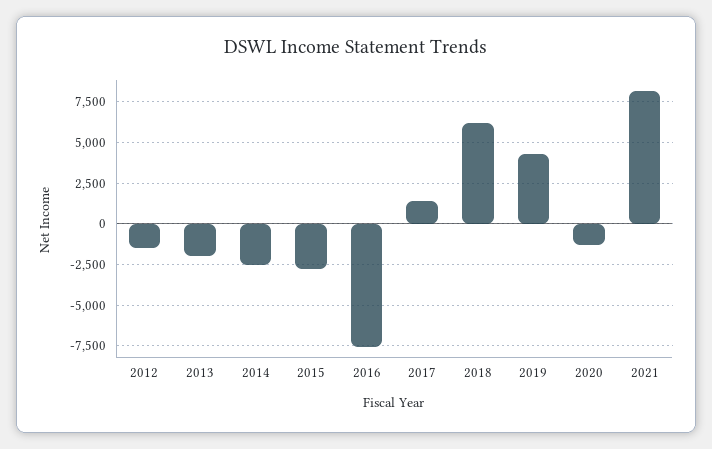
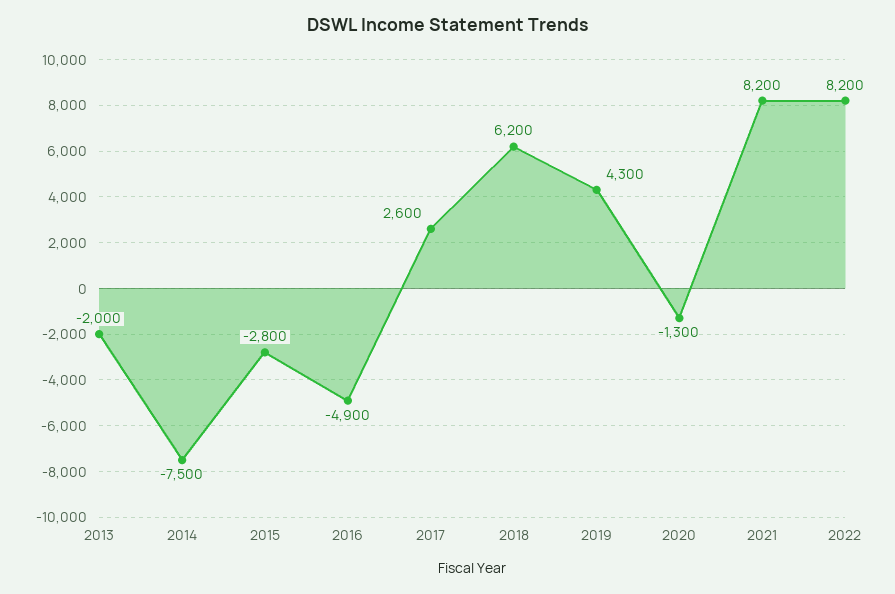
2012: -1500 -> none
2014: -2500 -> -7500
2016: -7500 -> -4900
2017: 1500 -> 2600
2022: none -> 8200

